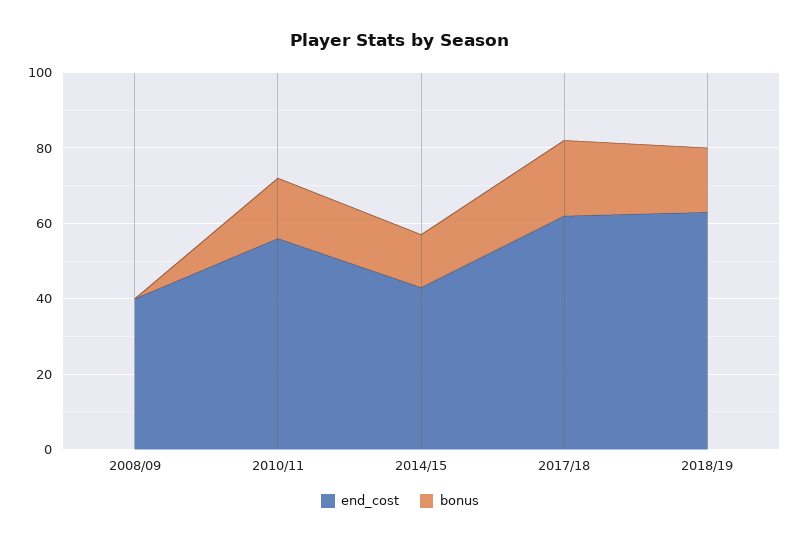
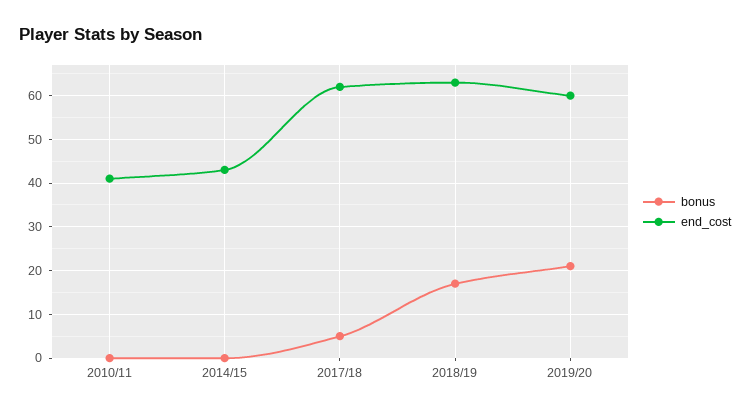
end_cost, 2008/09: 40 -> none
bonus, 2008/09: 0 -> none
end_cost, 2010/11: 55 -> 40
bonus, 2010/11: 15 -> 0
bonus, 2014/15: 15 -> 0
bonus, 2017/18: 20 -> 5
bonus, 2019/20: none -> 20
end_cost, 2019/20: none -> 60

